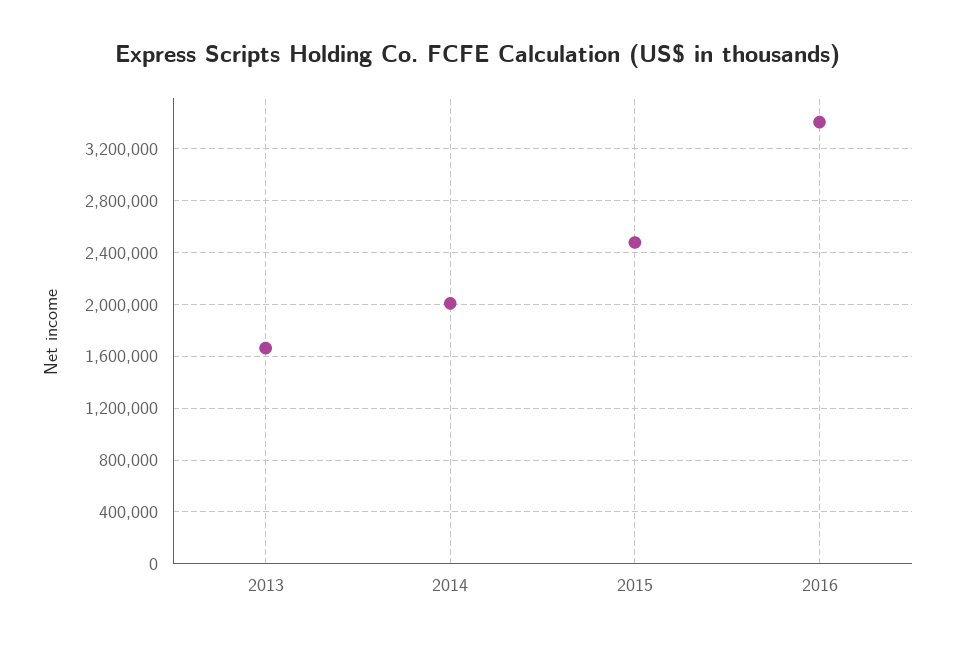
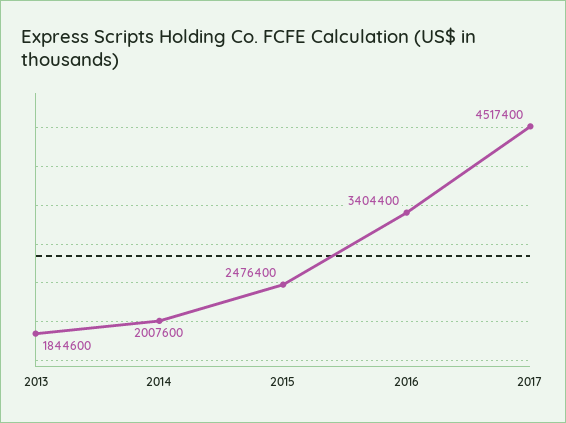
2013: 1650000 -> 1844600
2017: none -> 4517400

